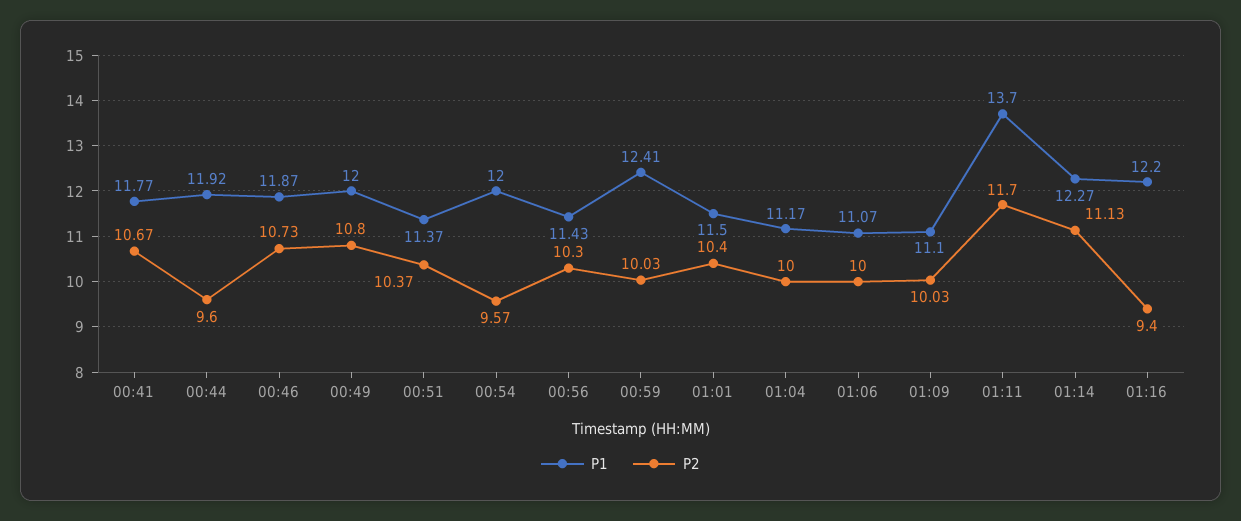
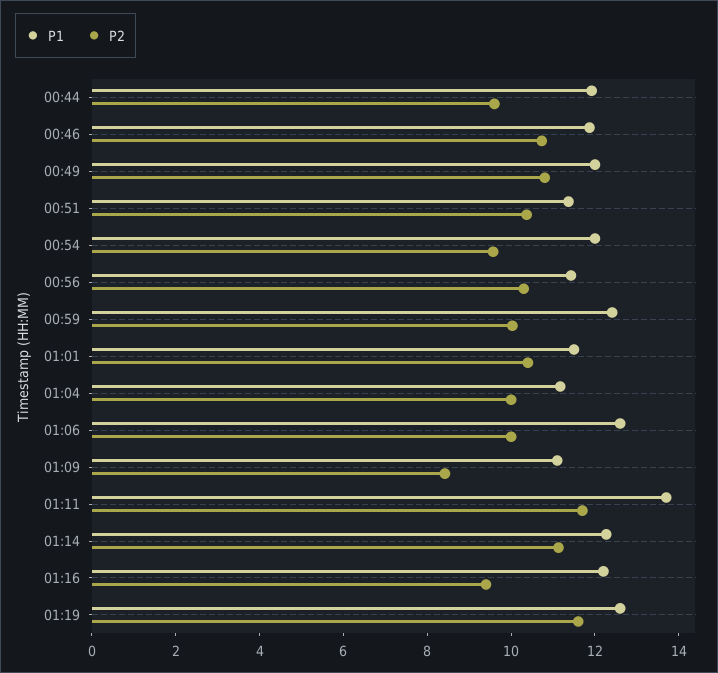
P1, 00:41: 11.77 -> none
P2, 00:41: 10.67 -> none
P1, 01:06: 11.07 -> 12.5
P2, 01:09: 10.03 -> 8.5
P1, 01:19: none -> 12.5
P2, 01:19: none -> 11.5

